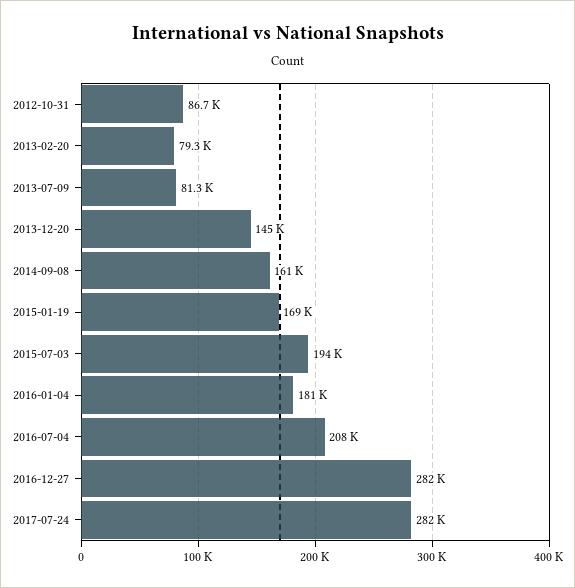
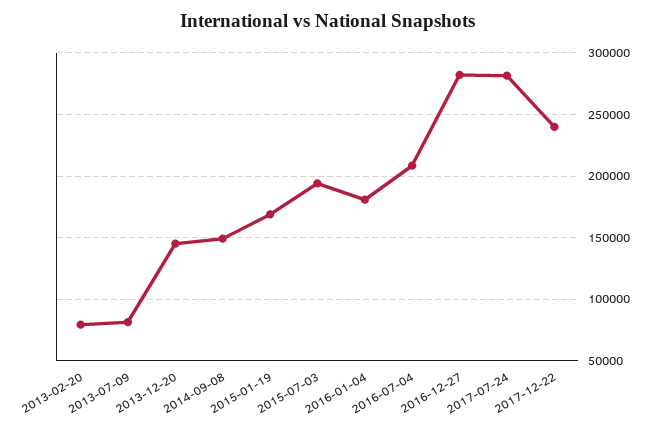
2012-10-31: 86700 -> none
2014-09-08: 161000 -> 150000
2017-12-22: none -> 240000

